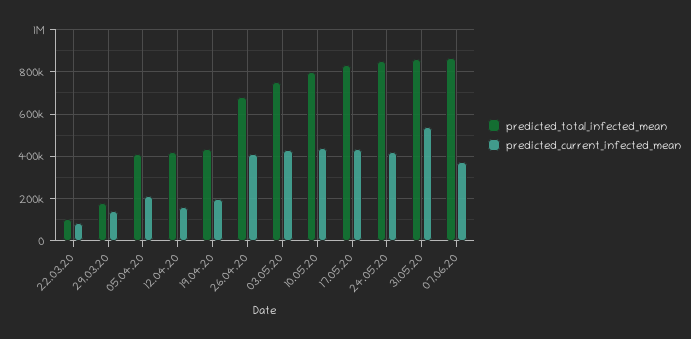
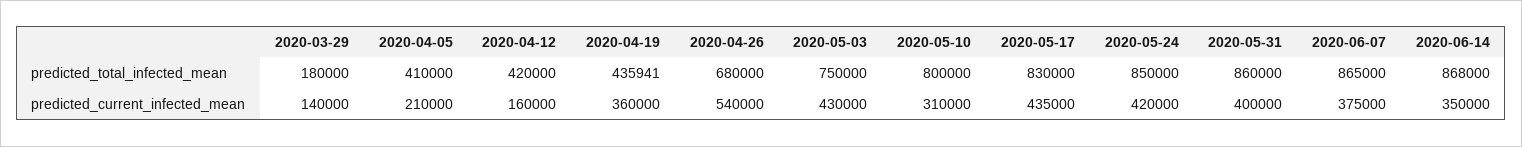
predicted_total_infected_mean, 22.03.20: 100000 -> none
predicted_current_infected_mean, 22.03.20: 100000 -> none
predicted_current_infected_mean, 19.04.20: 200000 -> 360000
predicted_current_infected_mean, 26.04.20: 400000 -> 540000
predicted_current_infected_mean, 10.05.20: 450000 -> 310000
predicted_current_infected_mean, 31.05.20: 550000 -> 400000
predicted_total_infected_mean, 2020-06-14: none -> 868000
predicted_current_infected_mean, 2020-06-14: none -> 350000

